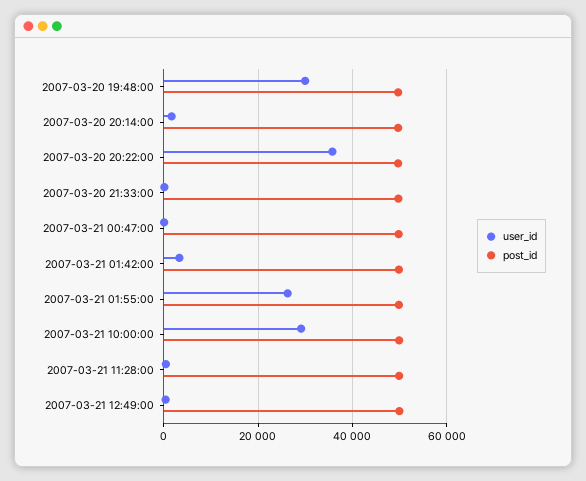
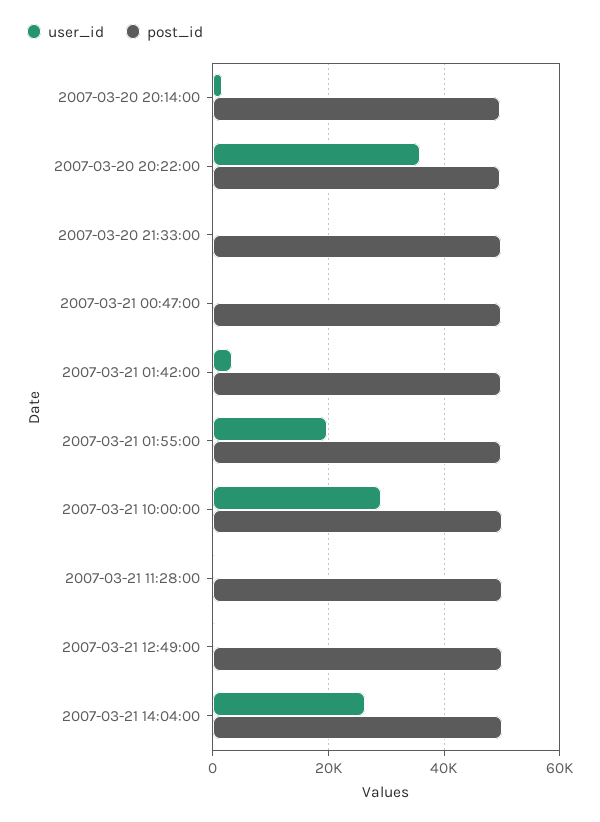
user_id, 2007-03-20 19:48:00: 30000 -> none
post_id, 2007-03-20 19:48:00: 50000 -> none
user_id, 2007-03-21 01:55:00: 26000 -> 20000
user_id, 2007-03-21 14:04:00: none -> 26000
post_id, 2007-03-21 14:04:00: none -> 50000

